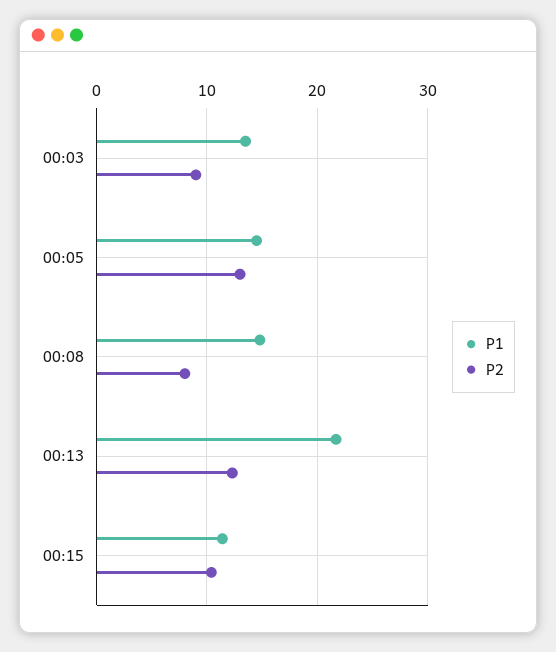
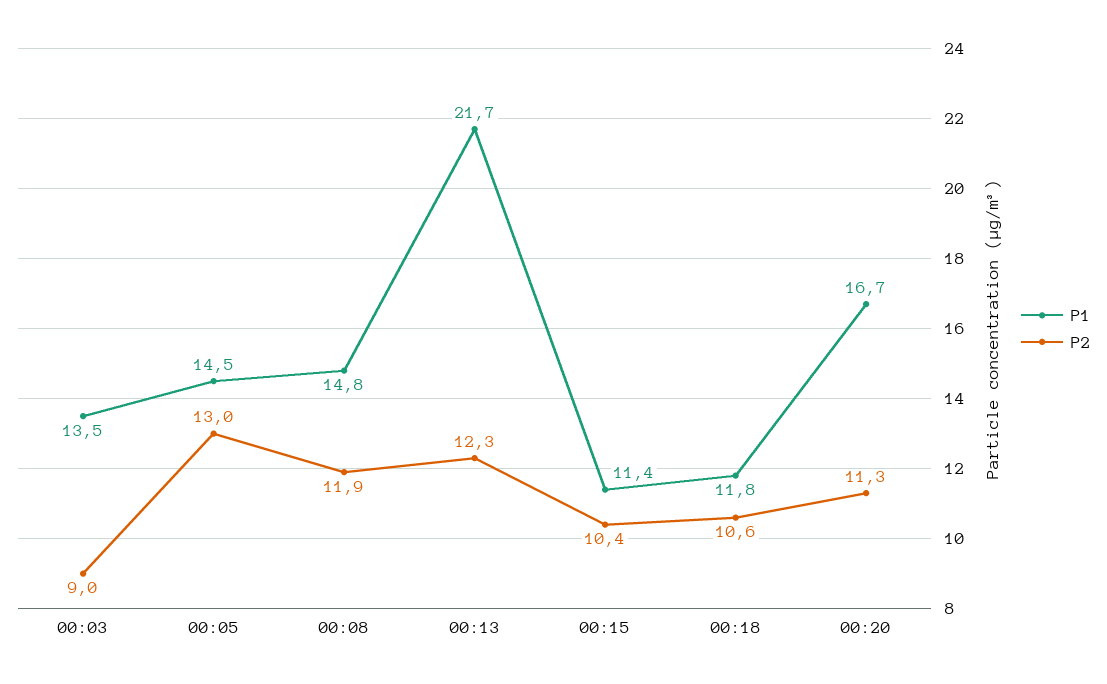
P2, 00:08: 8 -> 11.9
P1, 00:18: none -> 11.8
P2, 00:18: none -> 10.6
P1, 00:20: none -> 16.7
P2, 00:20: none -> 11.3

